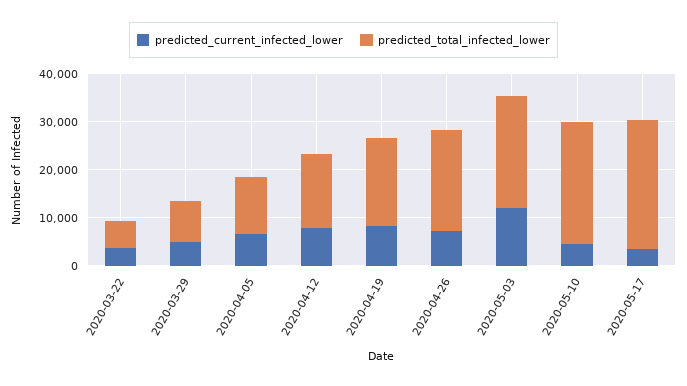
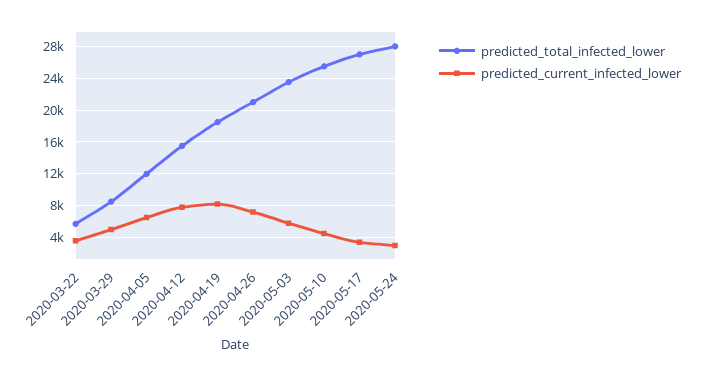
predicted_current_infected_lower, 2020-05-03: 12000 -> 6000
predicted_total_infected_lower, 2020-05-24: none -> 28000
predicted_current_infected_lower, 2020-05-24: none -> 3000

